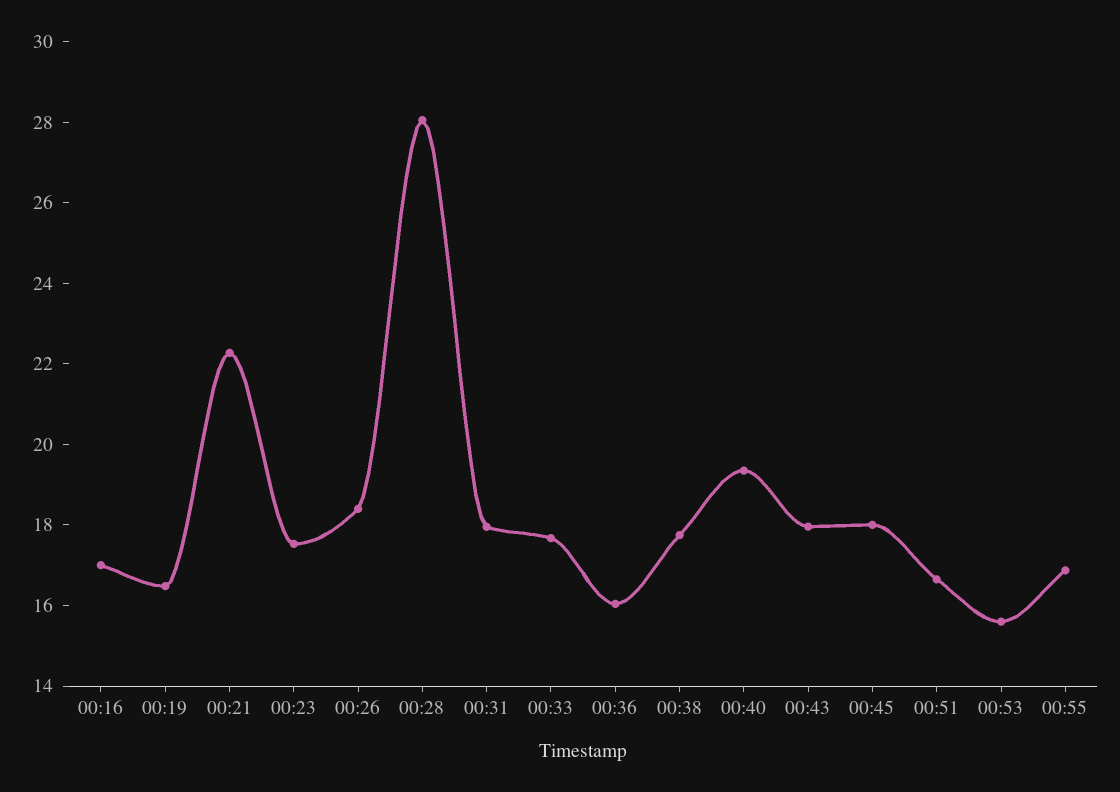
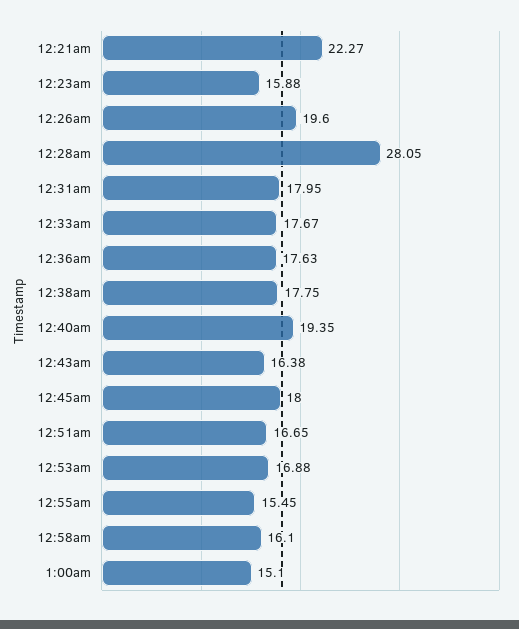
00:16: 17 -> none
00:19: 16.5 -> none
00:23: 17.5 -> 15.88
00:26: 18.5 -> 19.6
00:36: 16 -> 17.63
00:43: 18 -> 16.38
00:53: 15.5 -> 16.88
00:55: 17 -> 15.45
12:58am: none -> 16.1
1:00am: none -> 15.1

